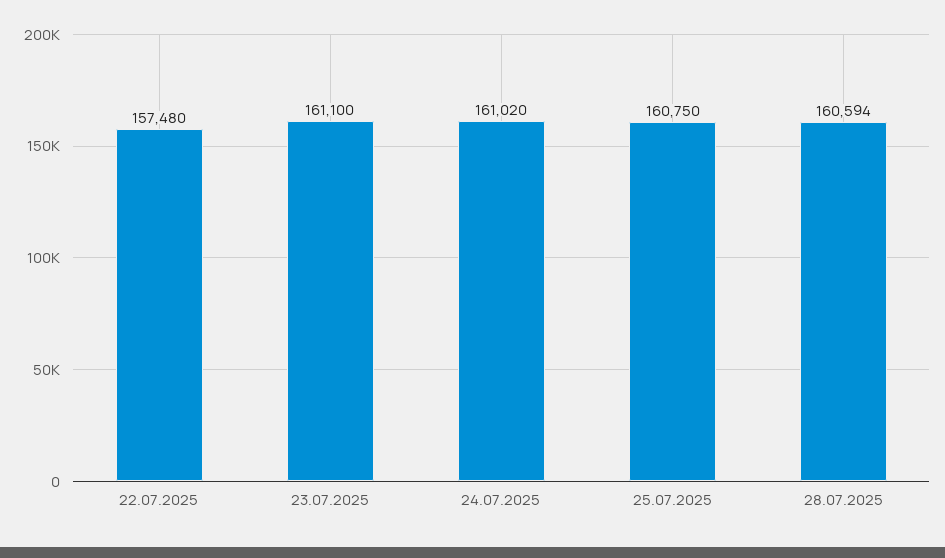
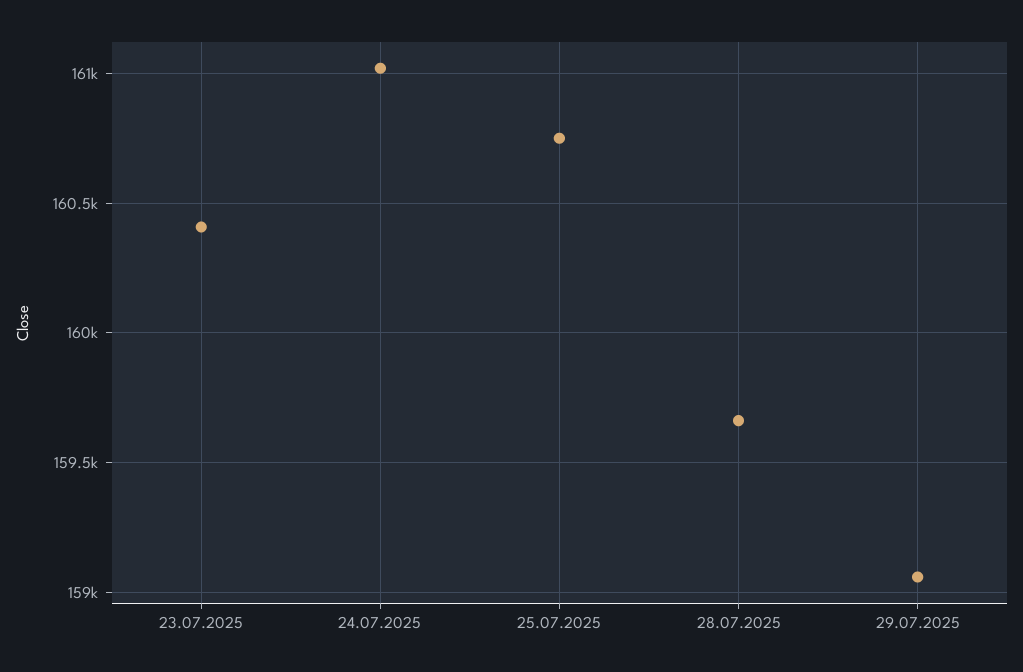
22.07.2025: 157480 -> none
23.07.2025: 161100 -> 160400
28.07.2025: 160594 -> 159650
29.07.2025: none -> 159050

